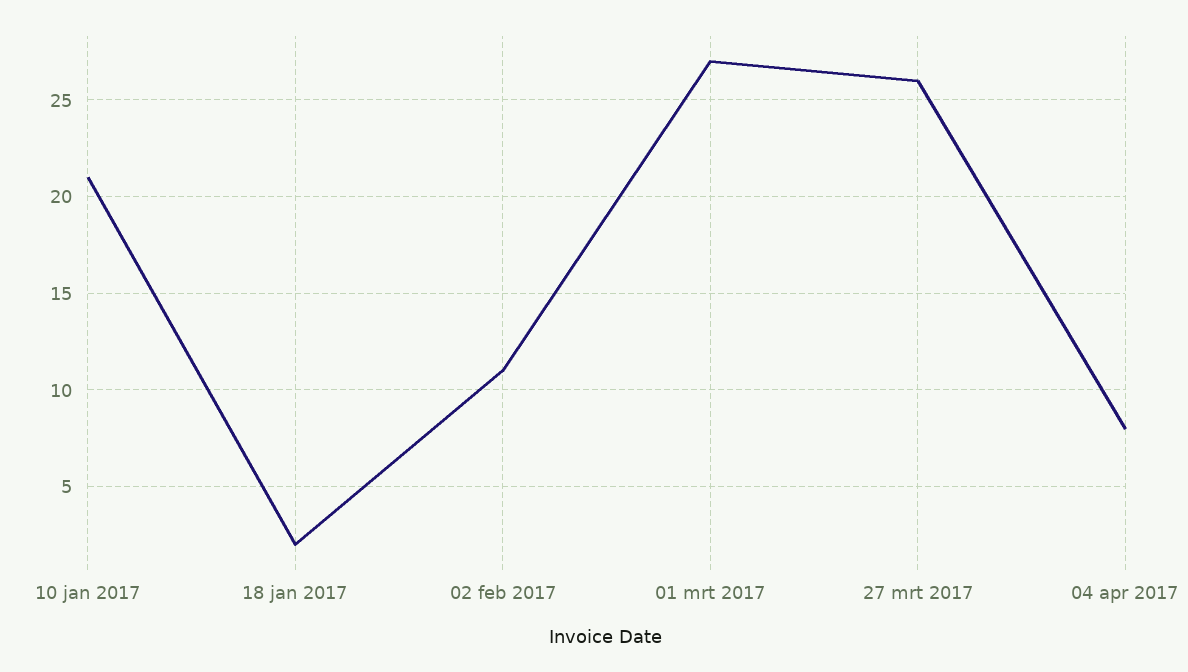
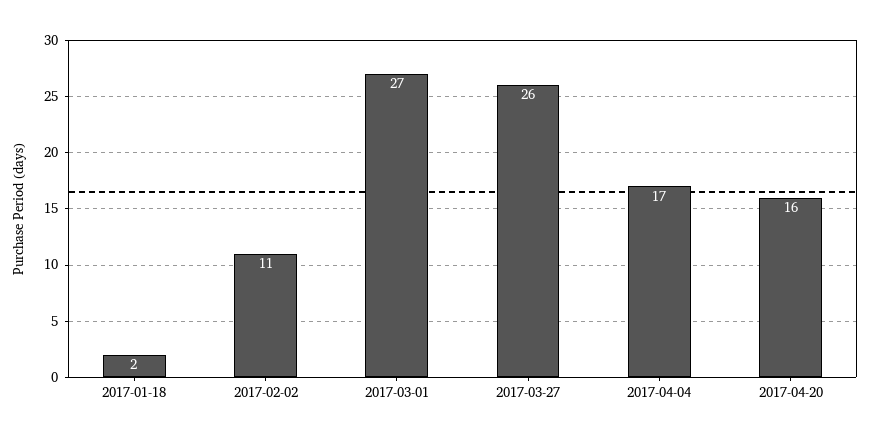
10 jan 2017: 21 -> none
04 apr 2017: 8 -> 17
2017-04-20: none -> 16

